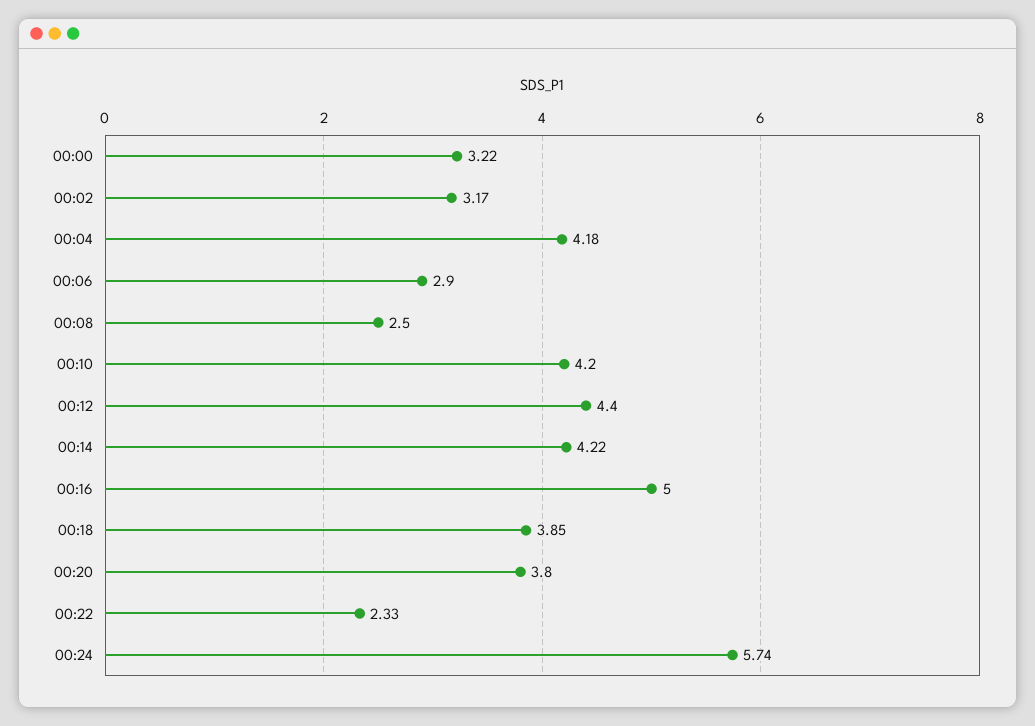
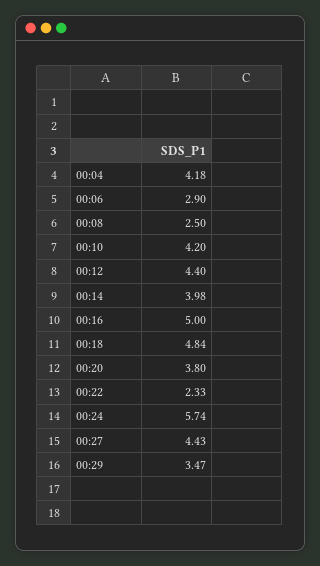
00:00: 3.22 -> none
00:02: 3.17 -> none
00:14: 4.22 -> 3.98
00:18: 3.85 -> 4.84
00:27: none -> 4.43
00:29: none -> 3.47

